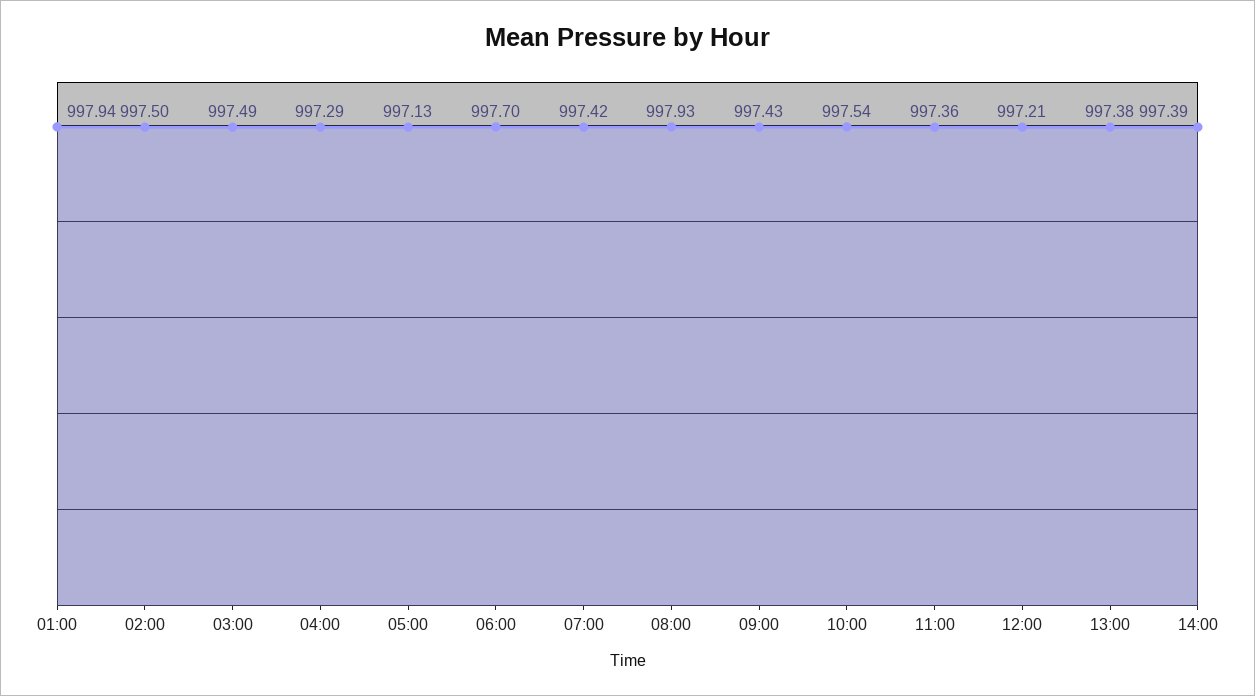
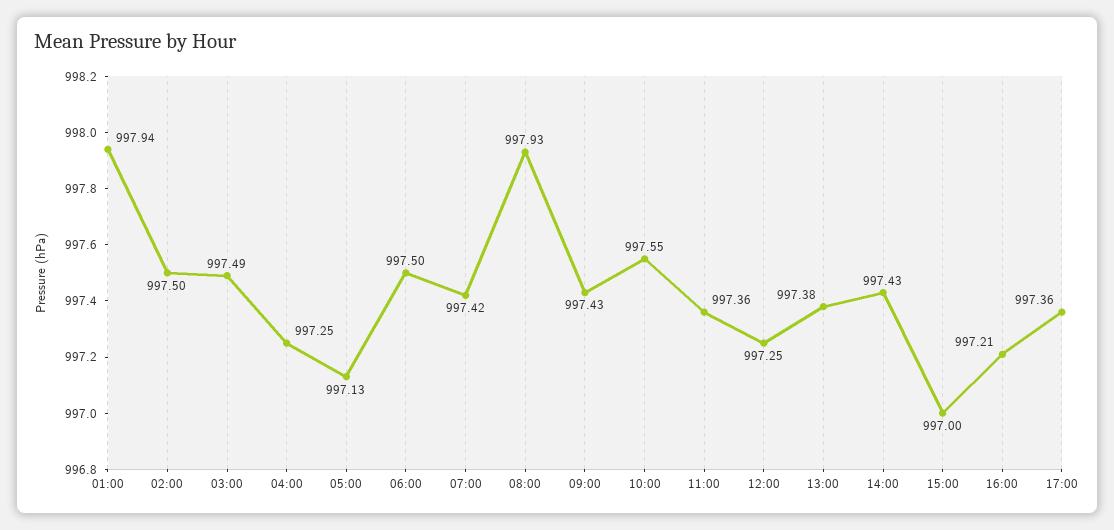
04:00: 997.29 -> 997.25
06:00: 997.7 -> 997.5
10:00: 997.54 -> 997.55
12:00: 997.21 -> 997.25
14:00: 997.39 -> 997.43
15:00: none -> 997
16:00: none -> 997.21
17:00: none -> 997.36

